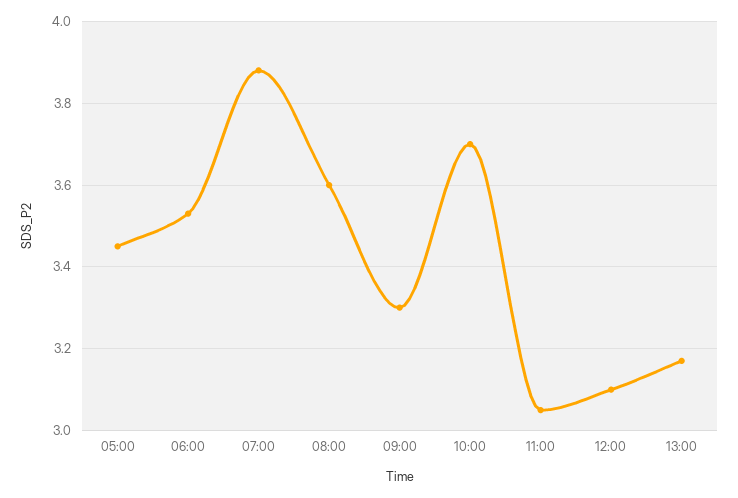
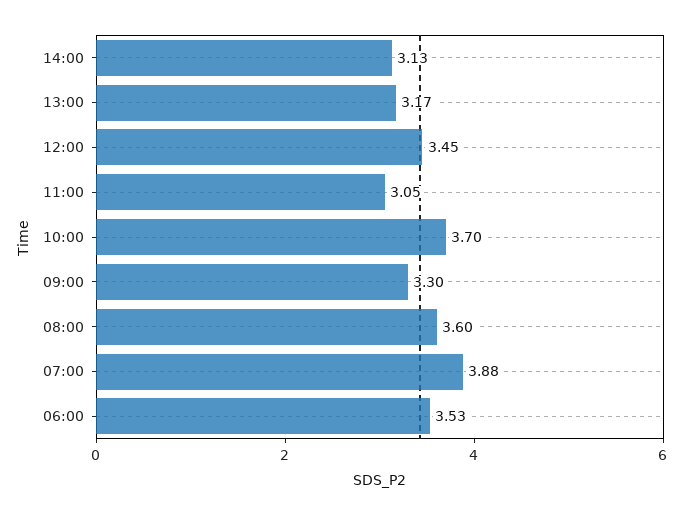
05:00: 3.45 -> none
12:00: 3.1 -> 3.45
14:00: none -> 3.13

